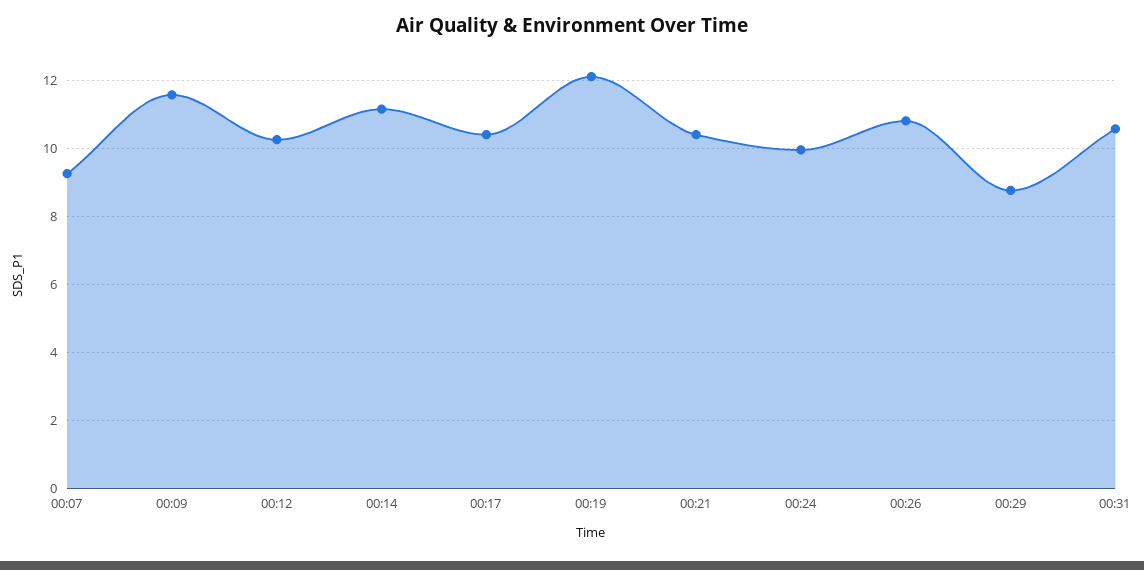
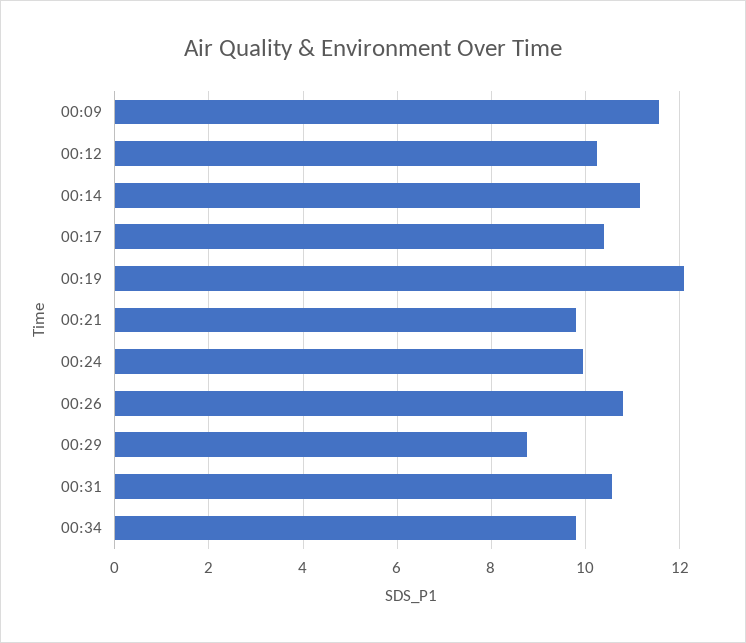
00:07: 9.2 -> none
00:21: 10.4 -> 9.8
00:34: none -> 9.8

